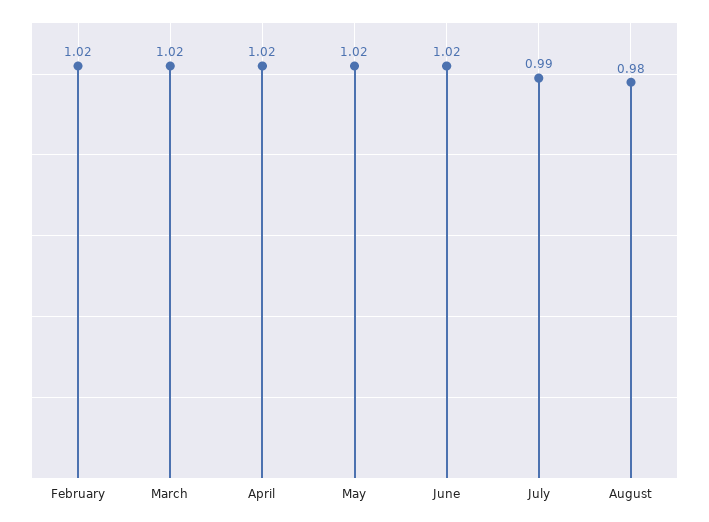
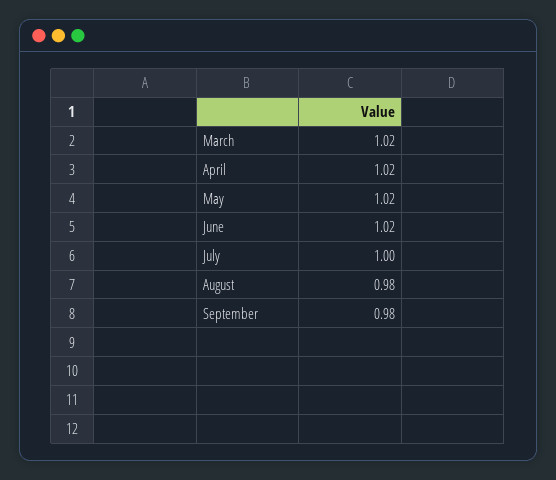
February: 1.02 -> none
July: 0.99 -> 1
September: none -> 0.98

